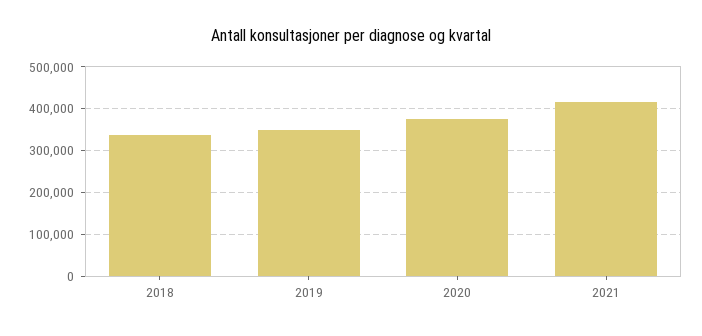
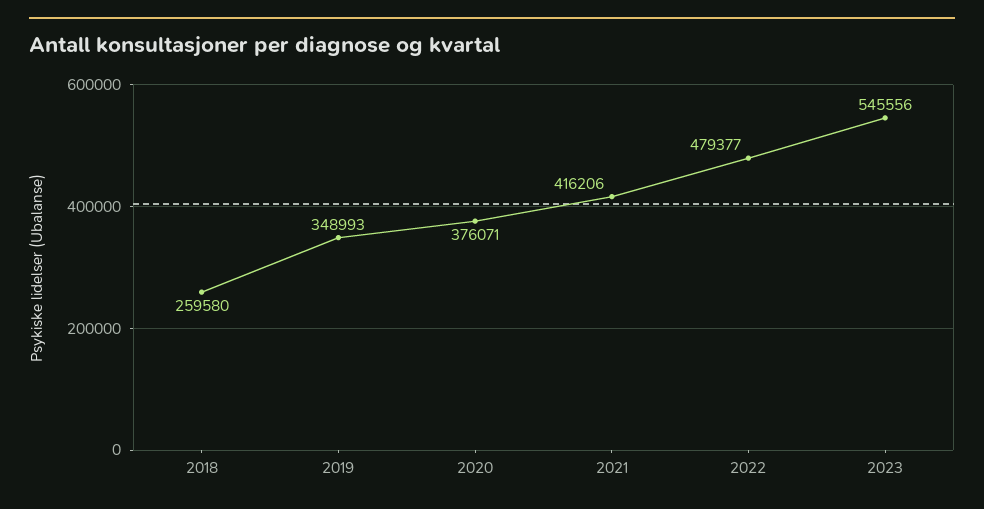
2018: 340000 -> 259580
2022: none -> 479377
2023: none -> 545556

